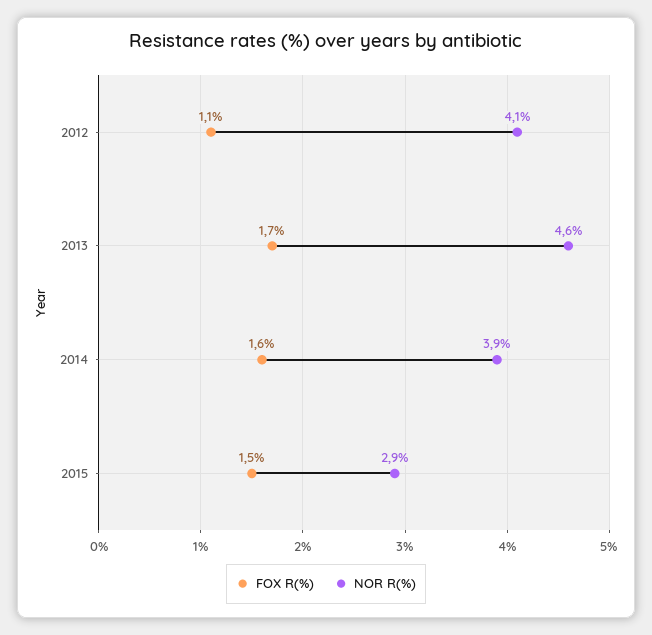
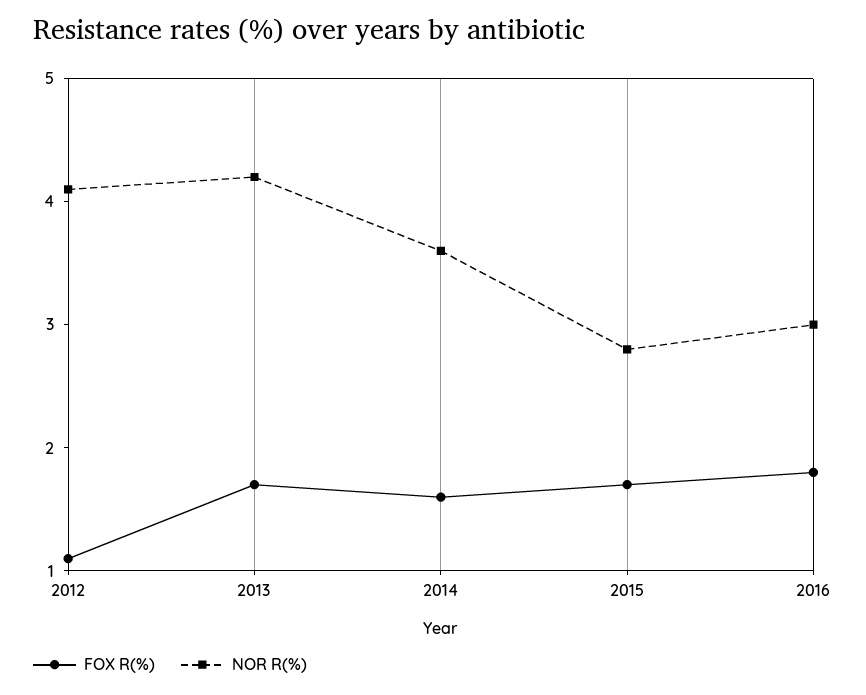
NOR R(%), 2013: 4.6 -> 4.2
NOR R(%), 2014: 3.9 -> 3.6
FOX R(%), 2015: 1.5 -> 1.7
NOR R(%), 2015: 2.9 -> 2.8
FOX R(%), 2016: none -> 1.8
NOR R(%), 2016: none -> 3

